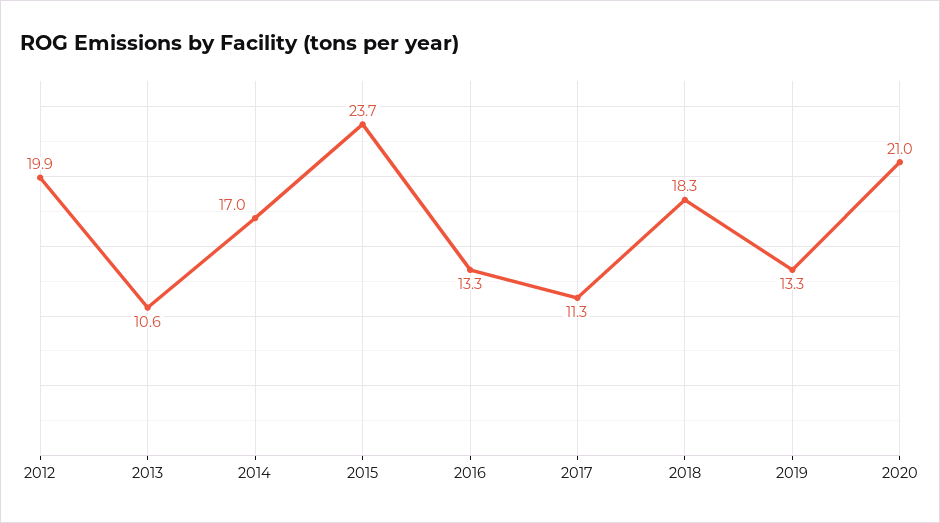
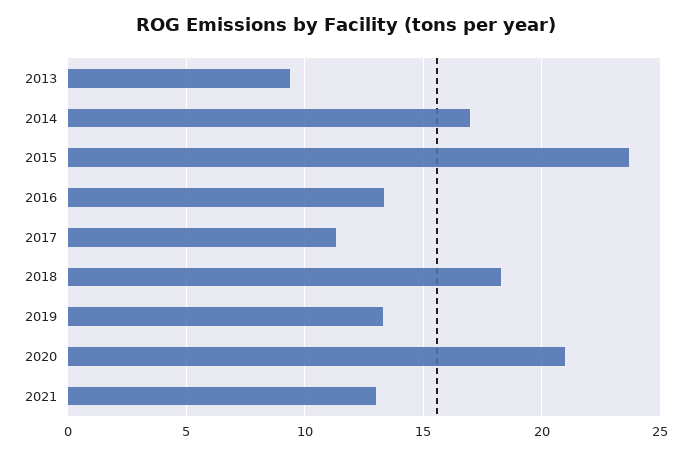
2012: 19.9 -> none
2013: 10.6 -> 9.5
2021: none -> 13

